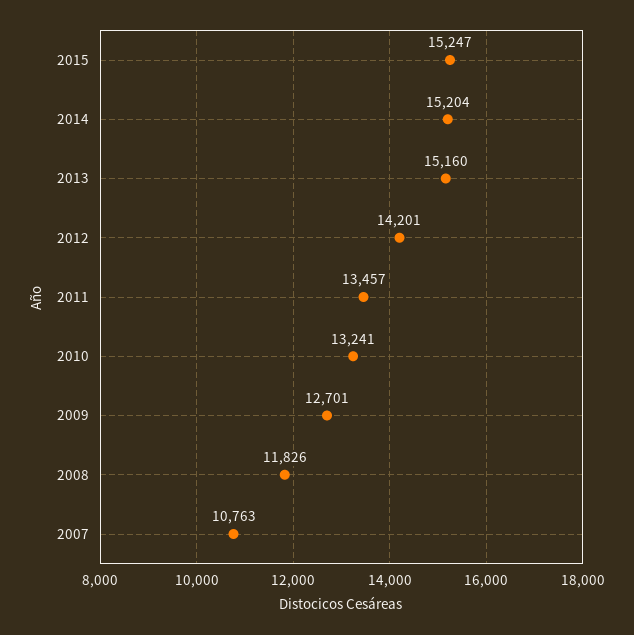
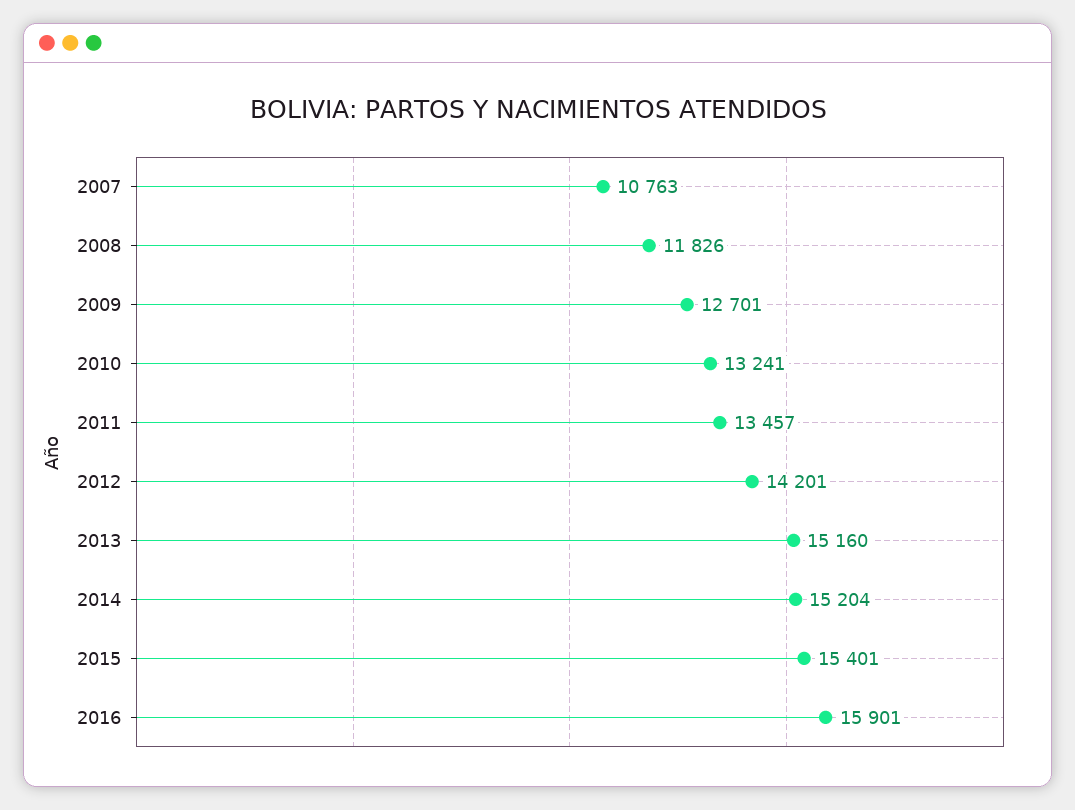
2015: 15247 -> 15401
2016: none -> 15901

